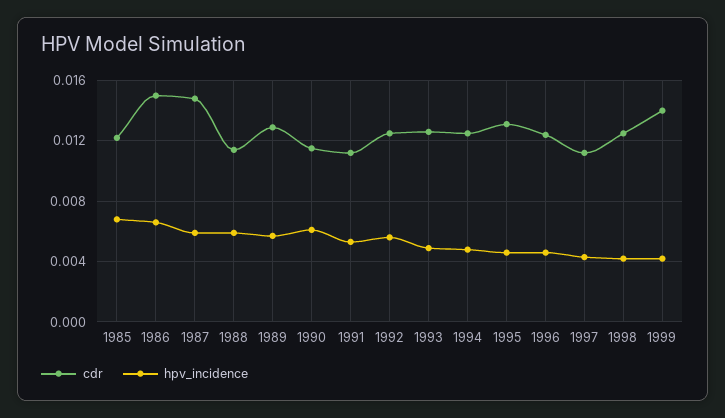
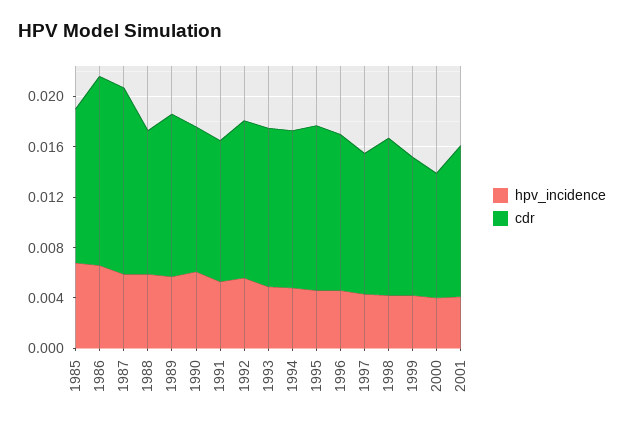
cdr, 1999: 0.014 -> 0.011
hpv_incidence, 2000: none -> 0.004
cdr, 2000: none -> 0.01
hpv_incidence, 2001: none -> 0.004
cdr, 2001: none -> 0.012

